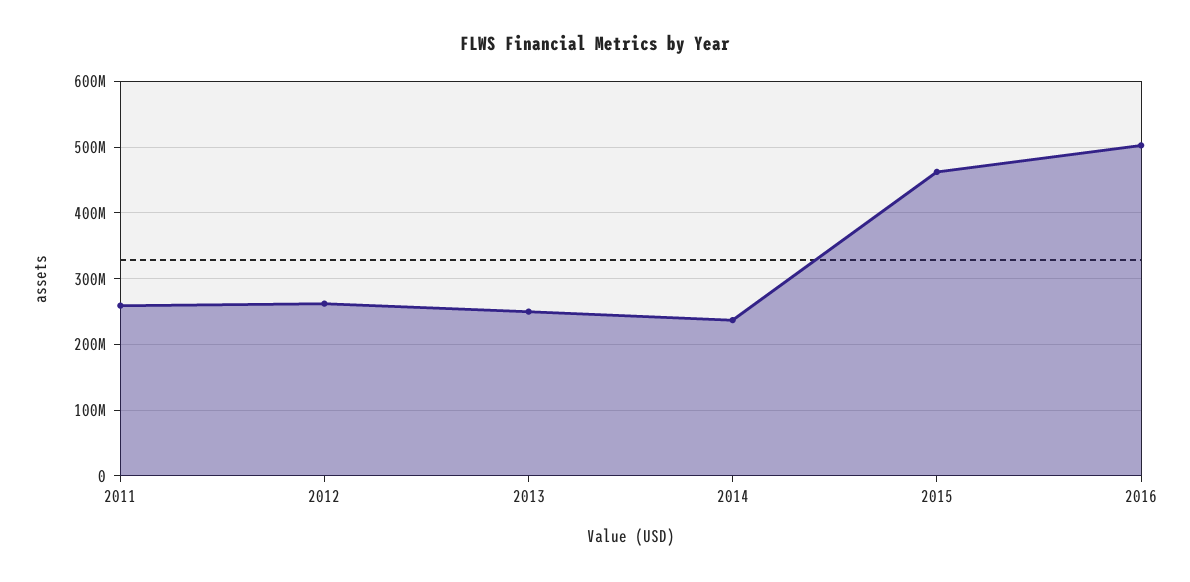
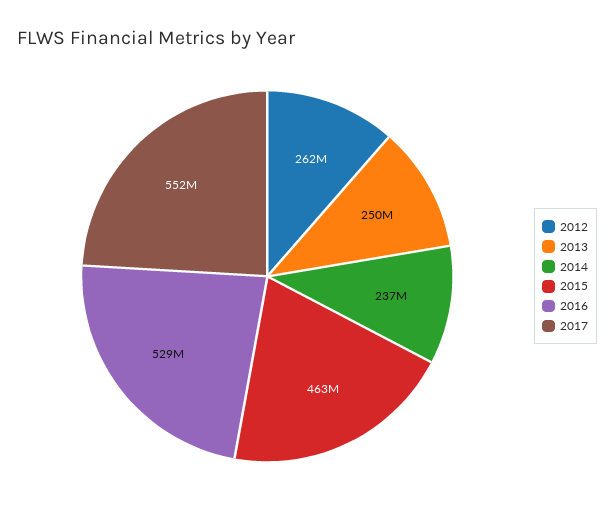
2011: 260000000 -> none
2016: 500000000 -> 529000000
2017: none -> 552000000

